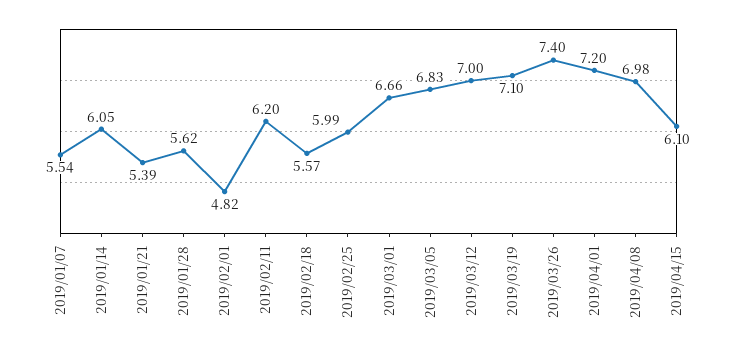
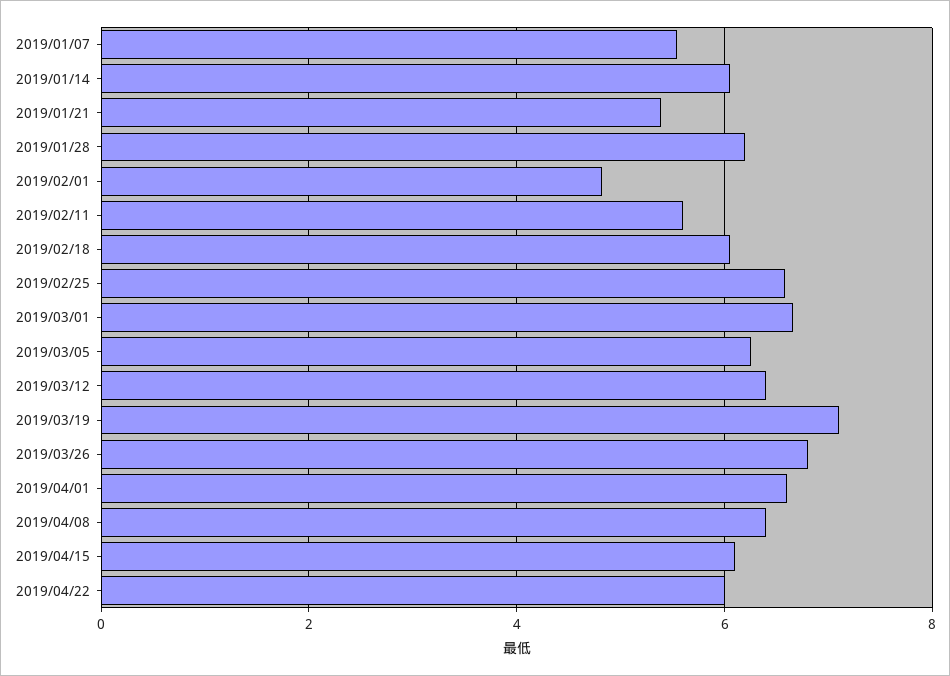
2019/01/28: 5.62 -> 6.2
2019/02/11: 6.2 -> 5.6
2019/02/18: 5.57 -> 6
2019/02/25: 5.99 -> 6.6
2019/03/05: 6.83 -> 6.2
2019/03/12: 7 -> 6.4
2019/03/26: 7.4 -> 6.8
2019/04/01: 7.2 -> 6.6
2019/04/08: 6.98 -> 6.4
2019/04/22: none -> 6

